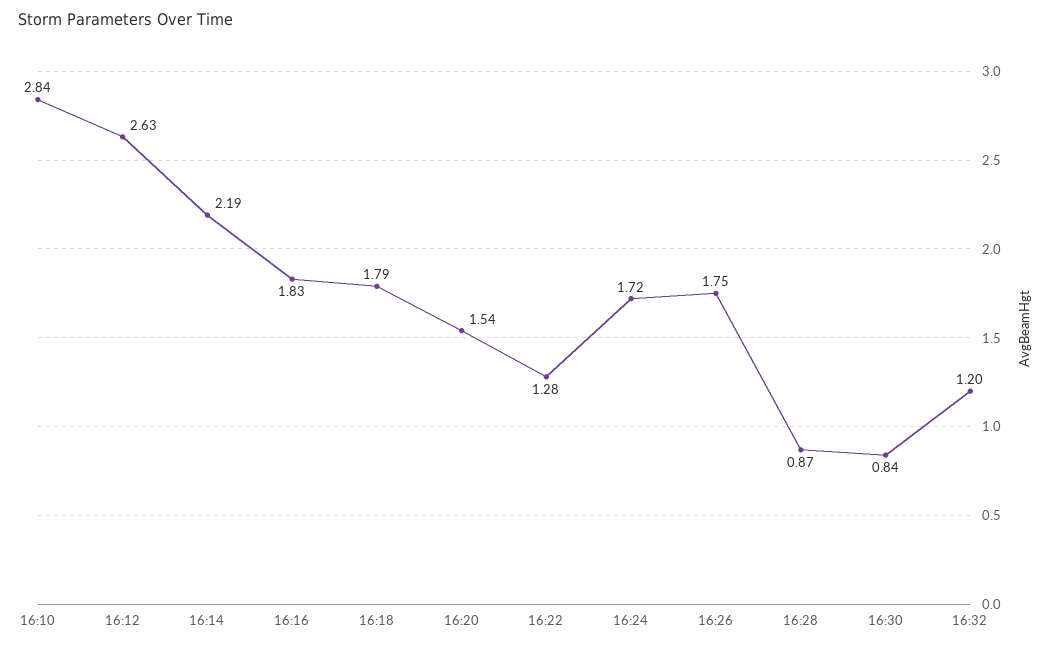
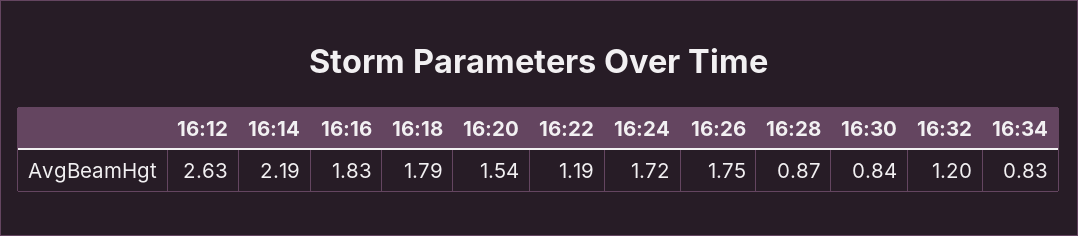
16:10: 2.84 -> none
16:22: 1.28 -> 1.19
16:34: none -> 0.83

